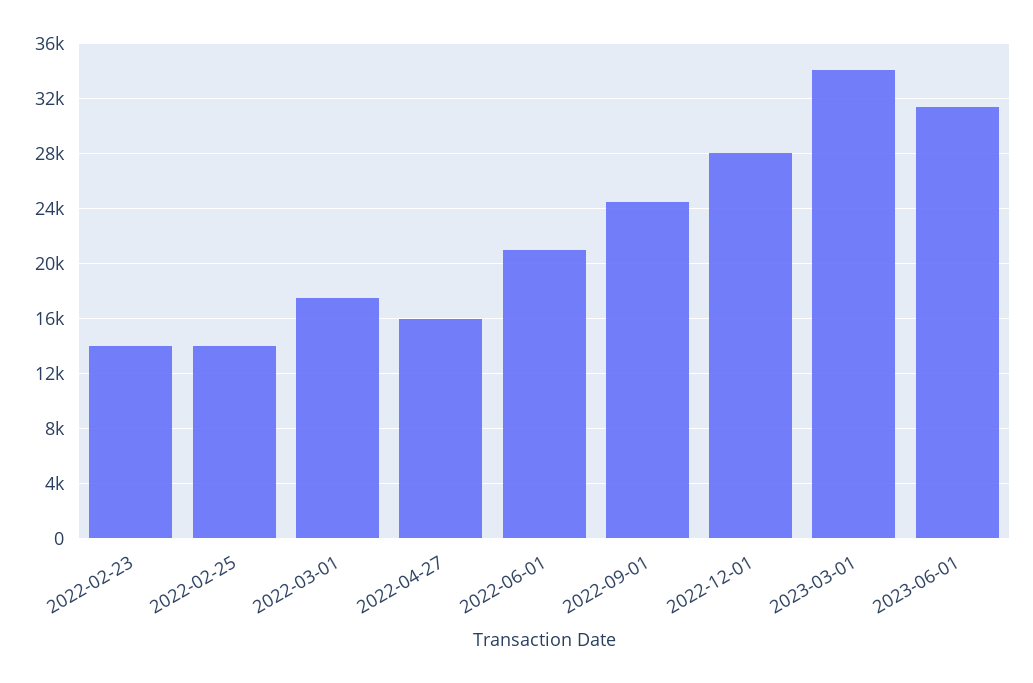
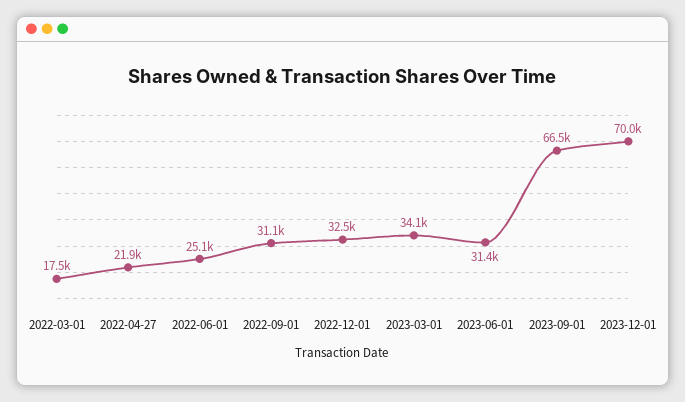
2022-02-23: 14000 -> none
2022-02-25: 14000 -> none
2022-04-27: 16000 -> 21900
2022-06-01: 21000 -> 25100
2022-09-01: 24500 -> 31100
2022-12-01: 28000 -> 32500
2023-09-01: none -> 66500
2023-12-01: none -> 70000

